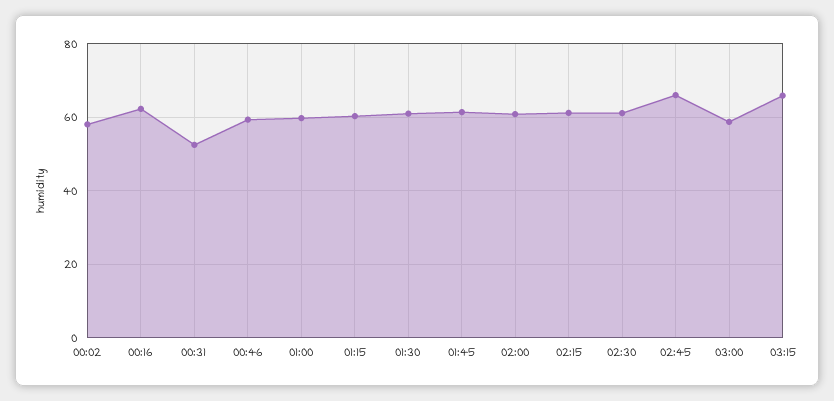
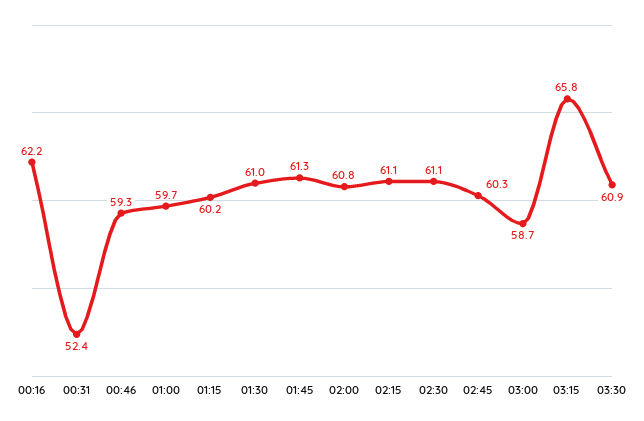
00:02: 58 -> none
02:45: 66 -> 60.3
03:30: none -> 60.9

